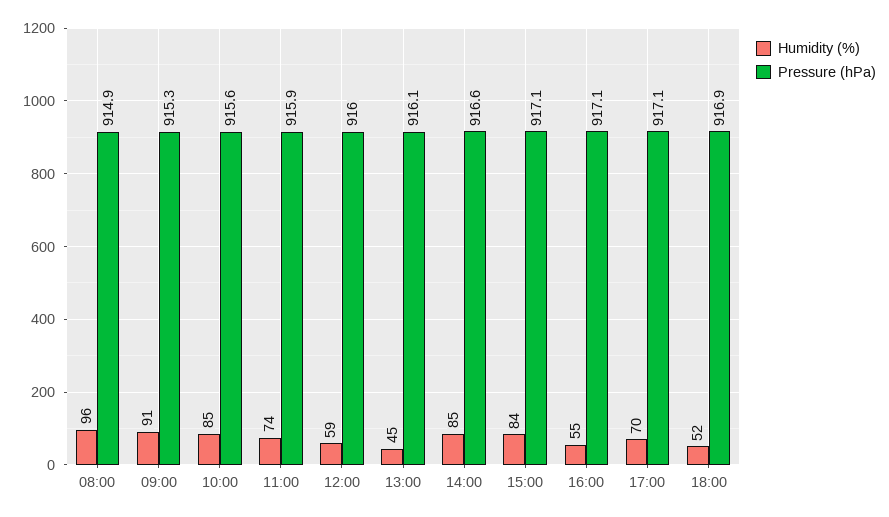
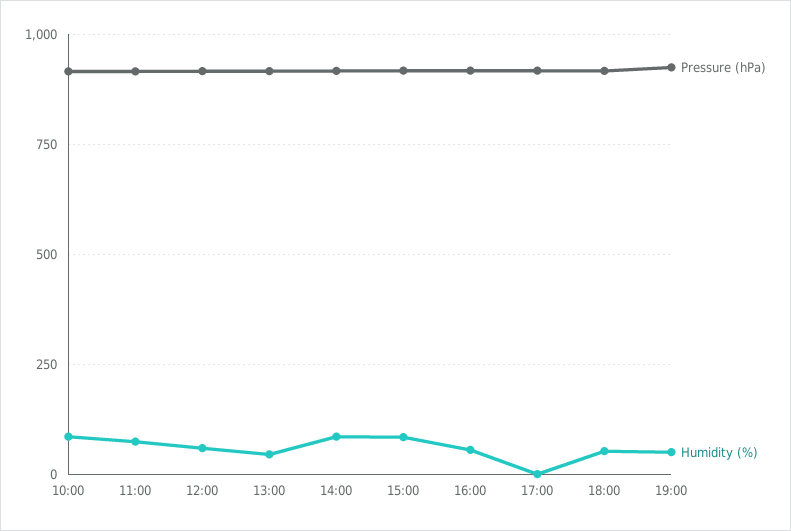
Humidity (%), 08:00: 96 -> none
Pressure (hPa), 08:00: 914.9 -> none
Humidity (%), 09:00: 91 -> none
Pressure (hPa), 09:00: 915.3 -> none
Humidity (%), 17:00: 70 -> 0
Pressure (hPa), 19:00: none -> 925
Humidity (%), 19:00: none -> 50

